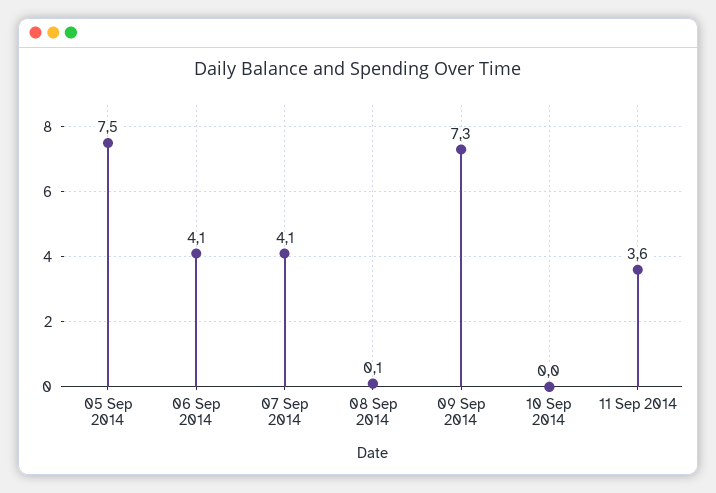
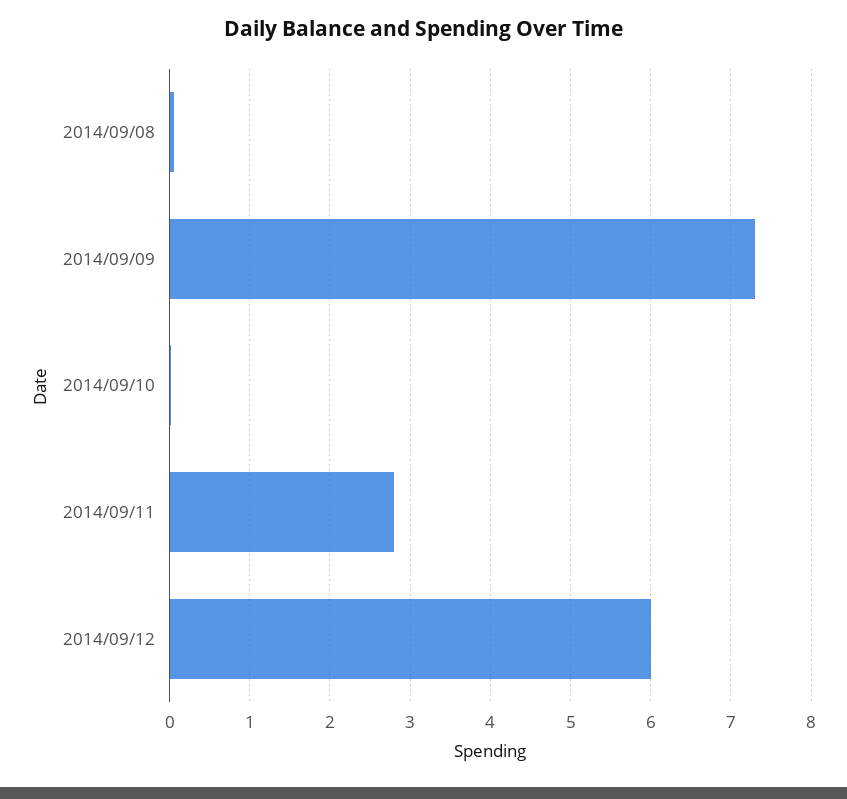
05 Sep 2014: 7.5 -> none
06 Sep 2014: 4.1 -> none
07 Sep 2014: 4.1 -> none
11 Sep 2014: 3.6 -> 2.8
2014/09/12: none -> 6

